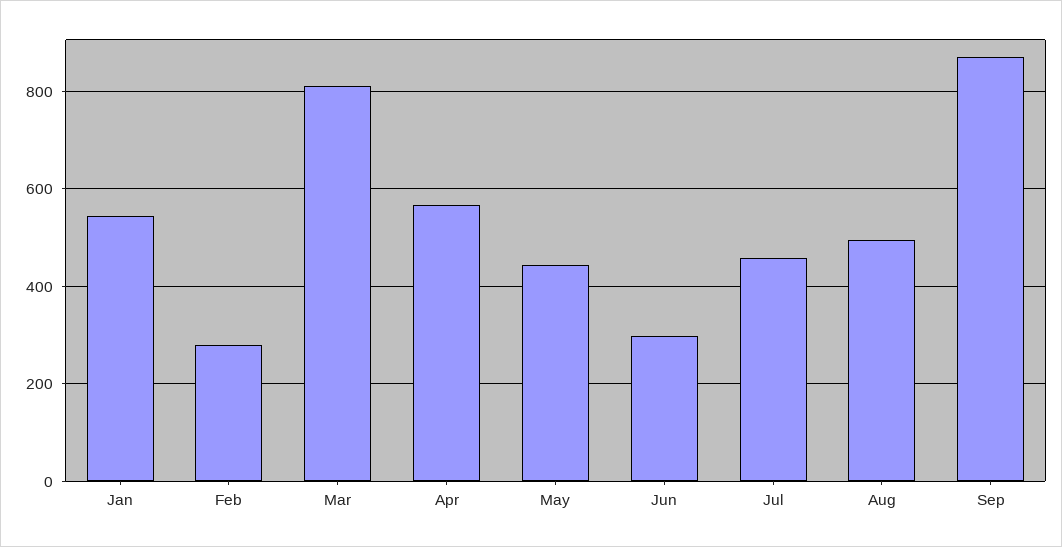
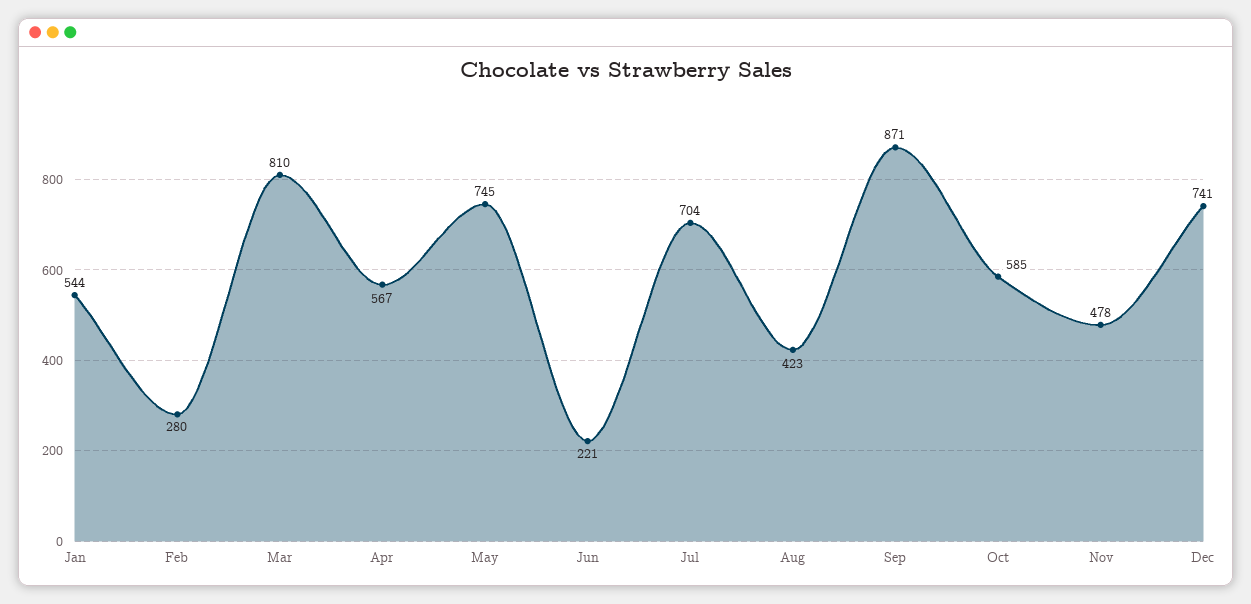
May: 440 -> 745
Jun: 300 -> 221
Jul: 460 -> 704
Aug: 500 -> 423
Oct: none -> 585
Nov: none -> 478
Dec: none -> 741

